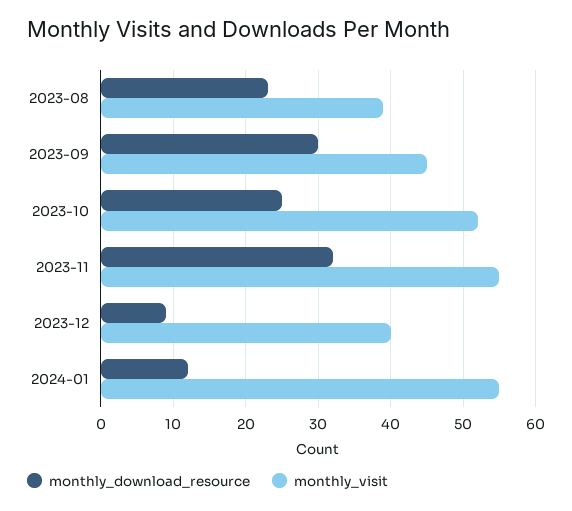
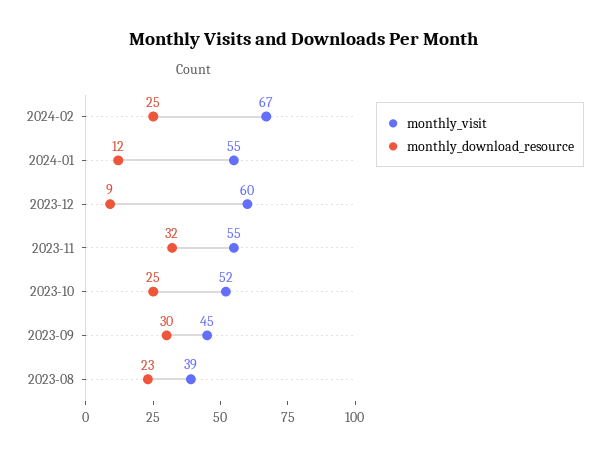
monthly_visit, 2023-12: 40 -> 60
monthly_visit, 2024-02: none -> 67
monthly_download_resource, 2024-02: none -> 25

